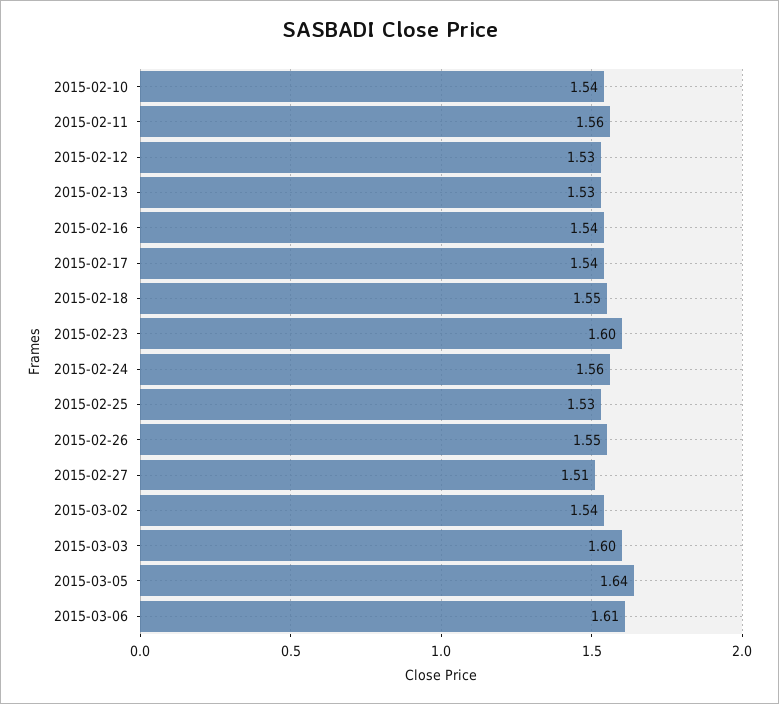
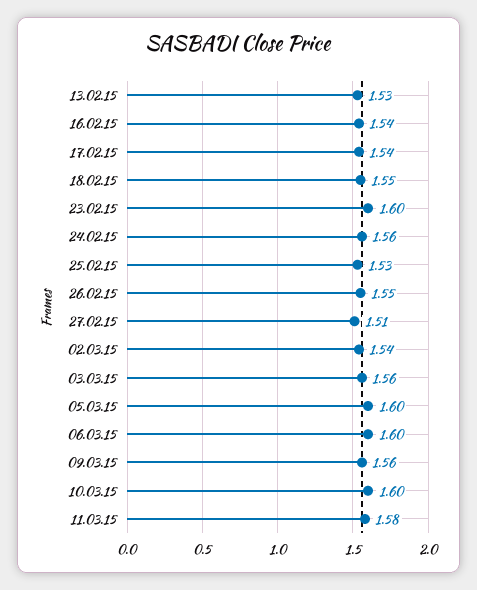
2015-02-10: 1.54 -> none
2015-02-11: 1.56 -> none
2015-02-12: 1.53 -> none
2015-03-03: 1.6 -> 1.56
2015-03-05: 1.64 -> 1.6
2015-03-06: 1.61 -> 1.6
09.03.15: none -> 1.56
10.03.15: none -> 1.6
11.03.15: none -> 1.58

